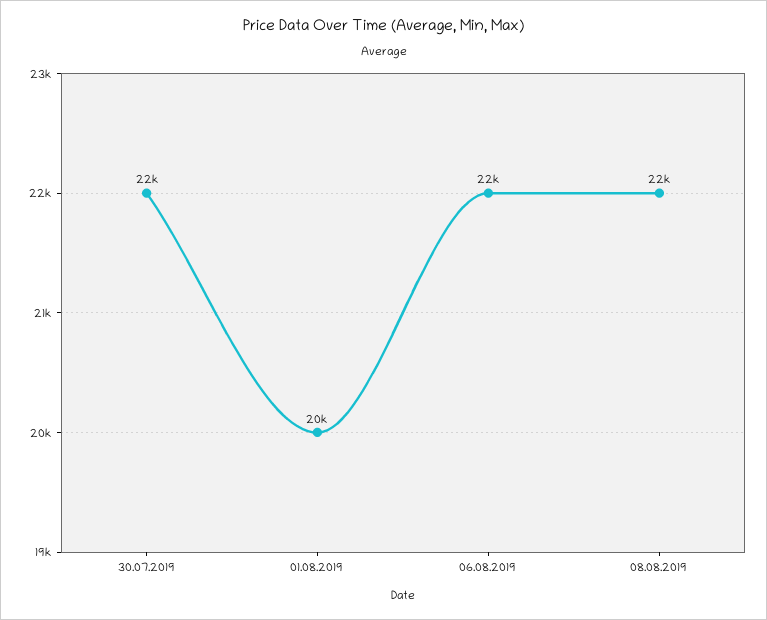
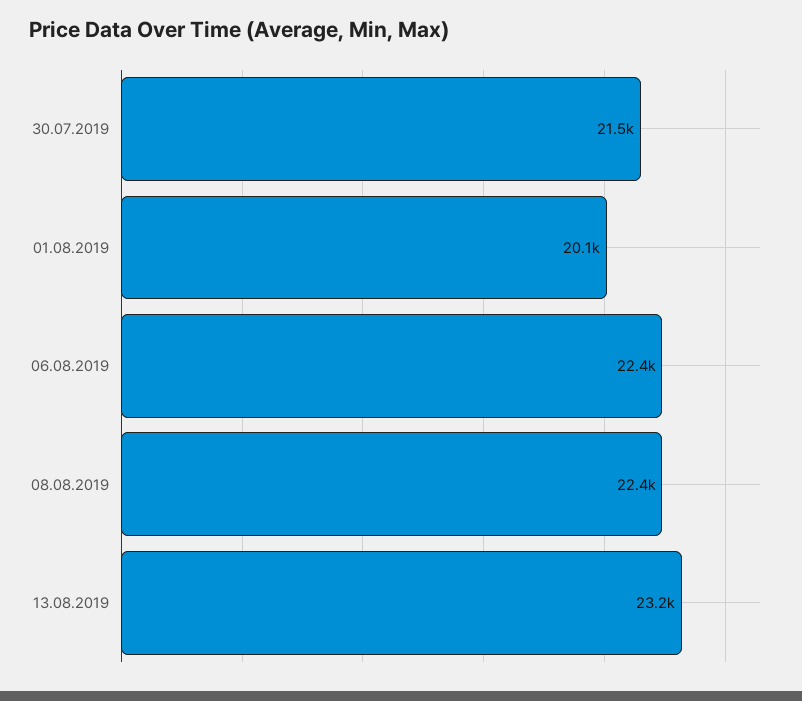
13.08.2019: none -> 23200

